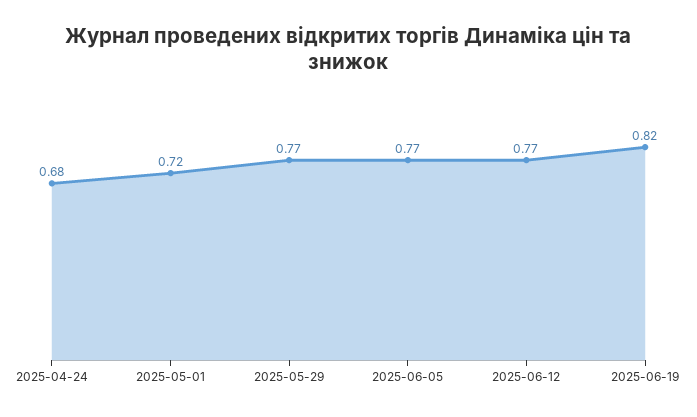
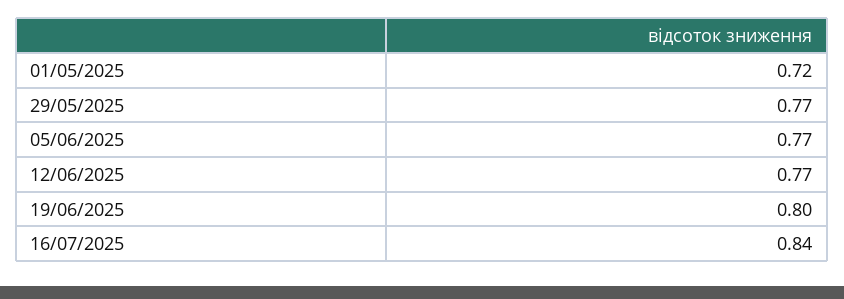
2025-04-24: 0.68 -> none
2025-06-19: 0.82 -> 0.8
16/07/2025: none -> 0.84

